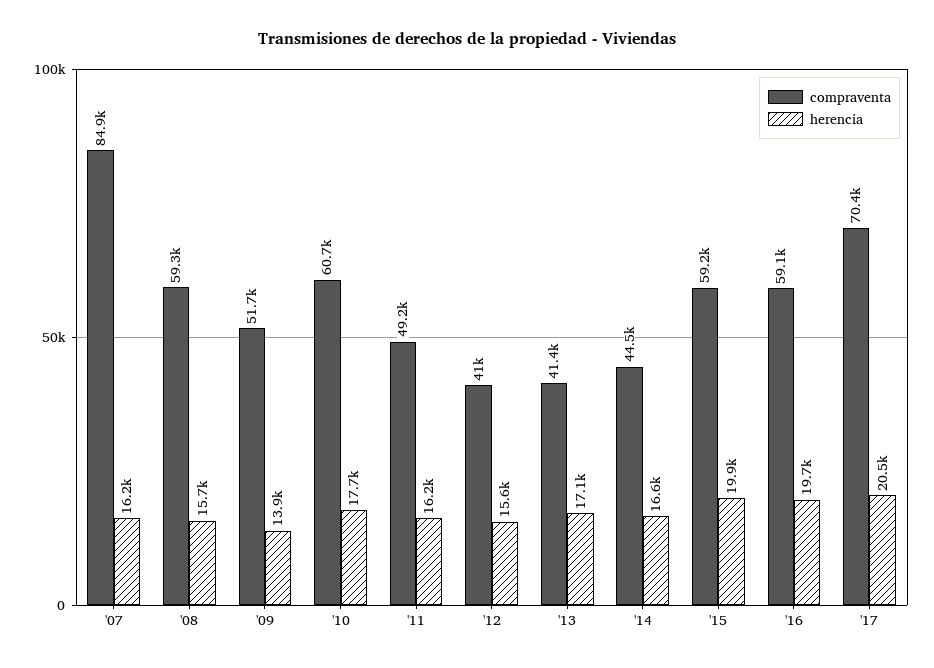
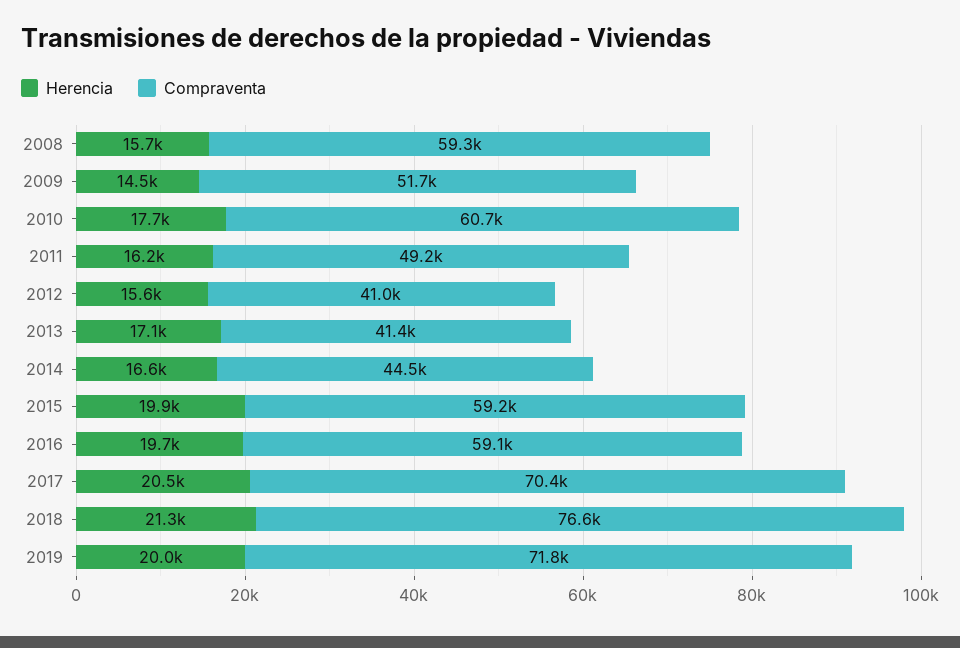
compraventa, '07: 84900 -> none
herencia, '07: 16200 -> none
herencia, '09: 13900 -> 14500
herencia, 2018: none -> 21300
compraventa, 2018: none -> 76600
herencia, 2019: none -> 20000
compraventa, 2019: none -> 71800

